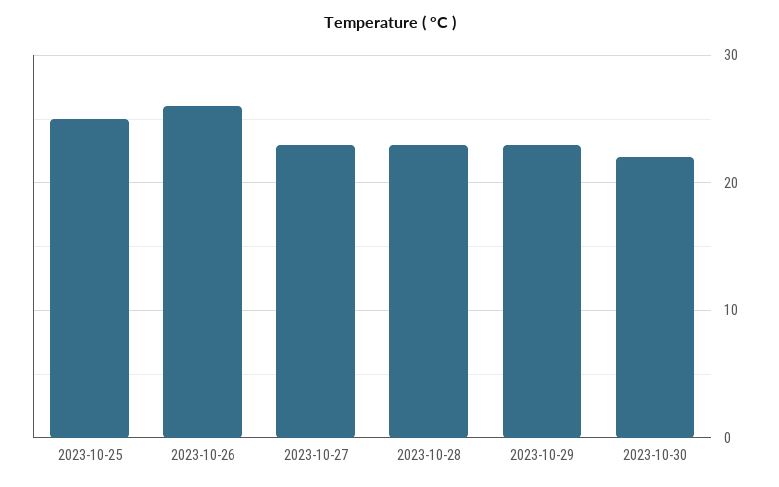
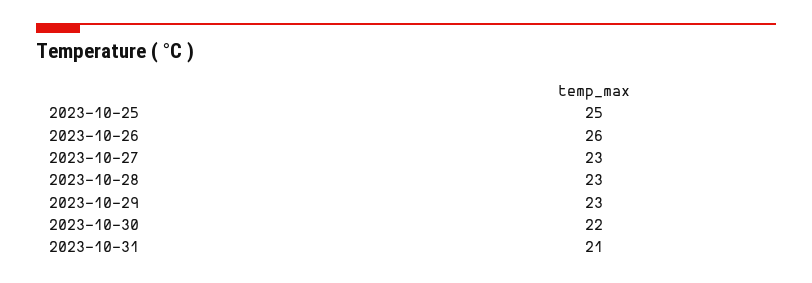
2023-10-31: none -> 21

